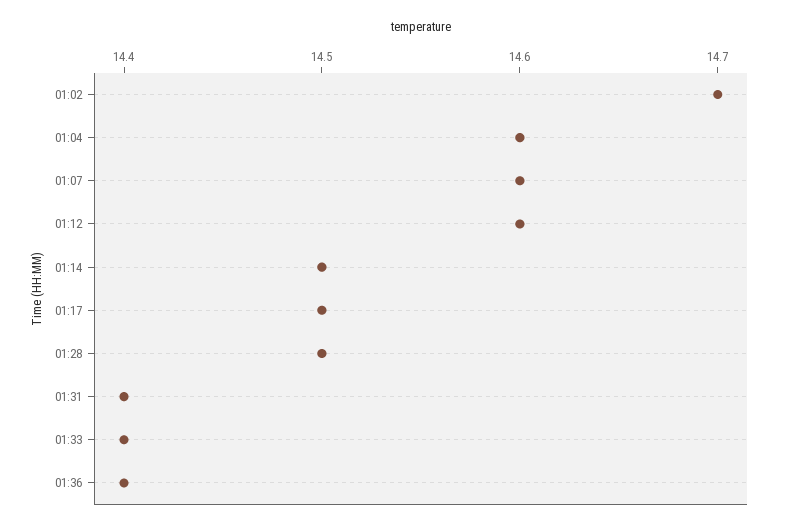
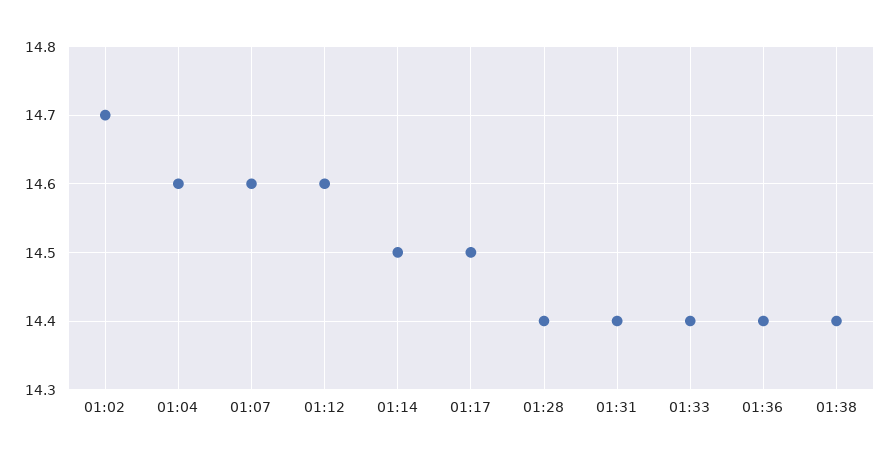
01:28: 14.5 -> 14.4
01:38: none -> 14.4

